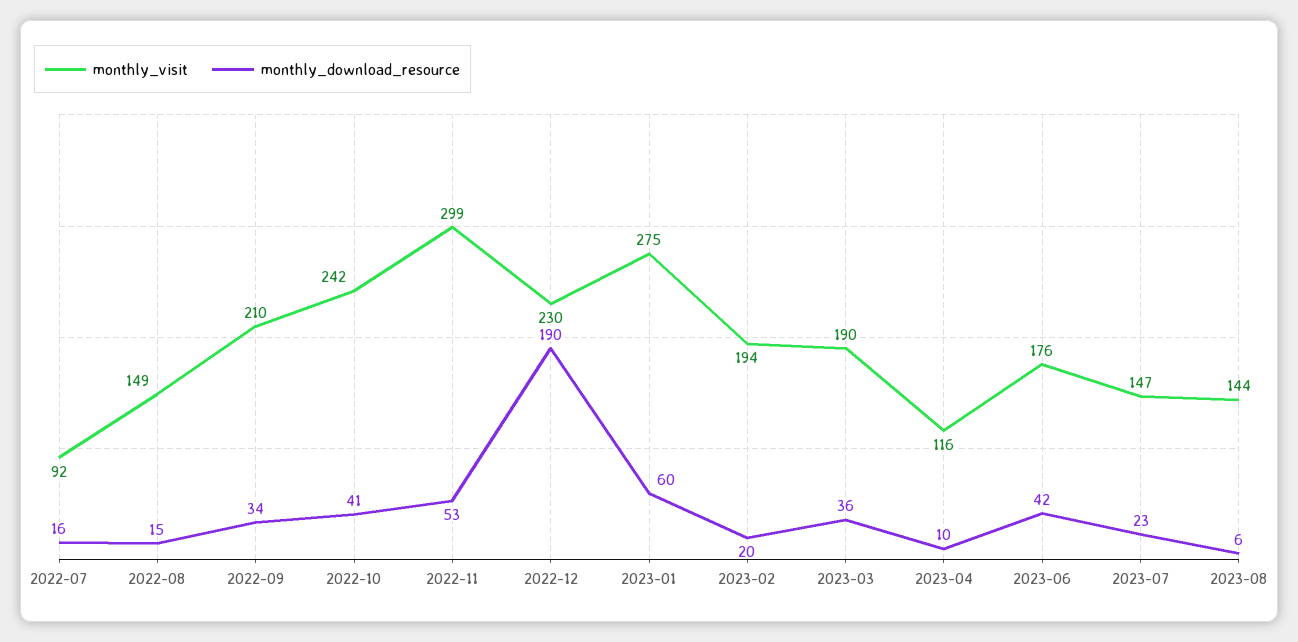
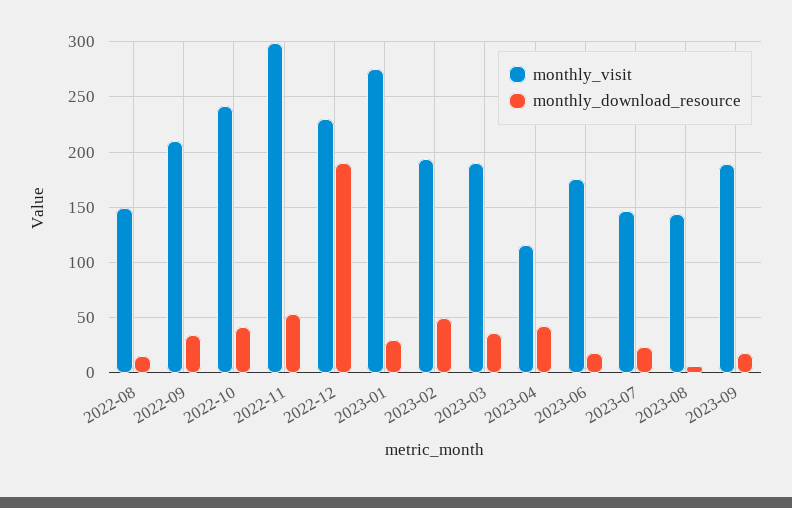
monthly_visit, 2022-07: 92 -> none
monthly_download_resource, 2022-07: 16 -> none
monthly_download_resource, 2023-01: 60 -> 30
monthly_download_resource, 2023-02: 20 -> 50
monthly_download_resource, 2023-04: 10 -> 40
monthly_download_resource, 2023-06: 42 -> 20
monthly_visit, 2023-09: none -> 190
monthly_download_resource, 2023-09: none -> 20

